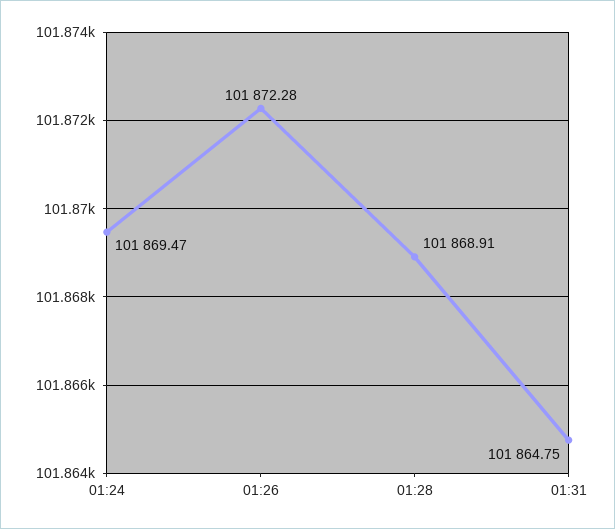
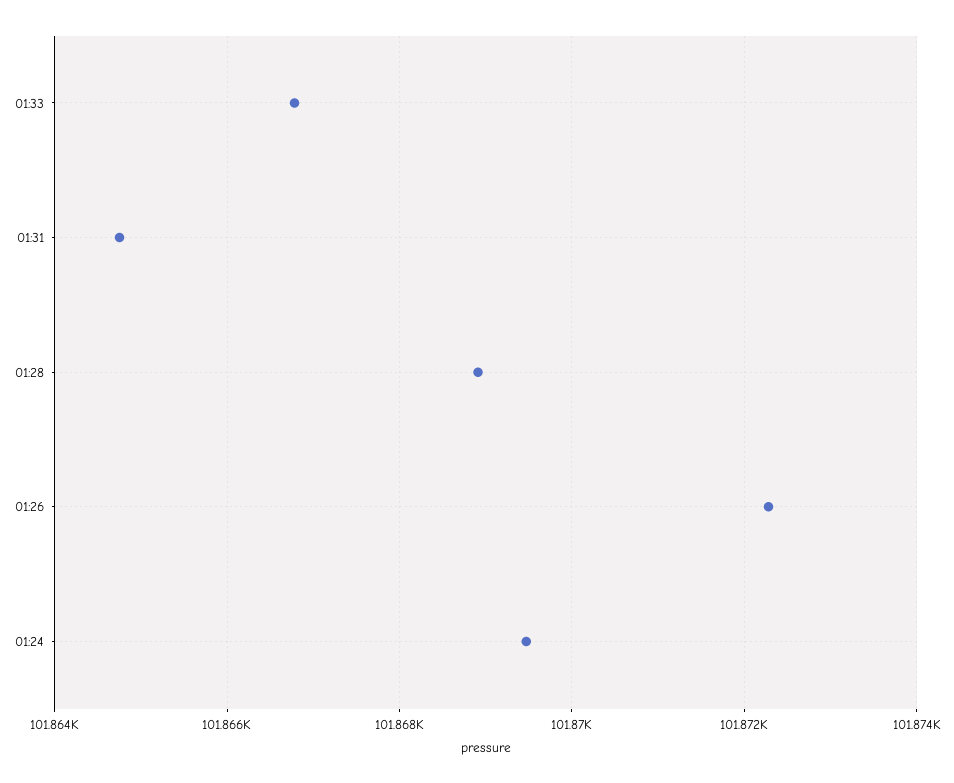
01:33: none -> 101866.8

